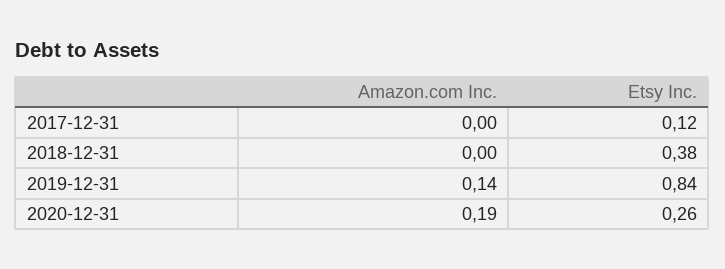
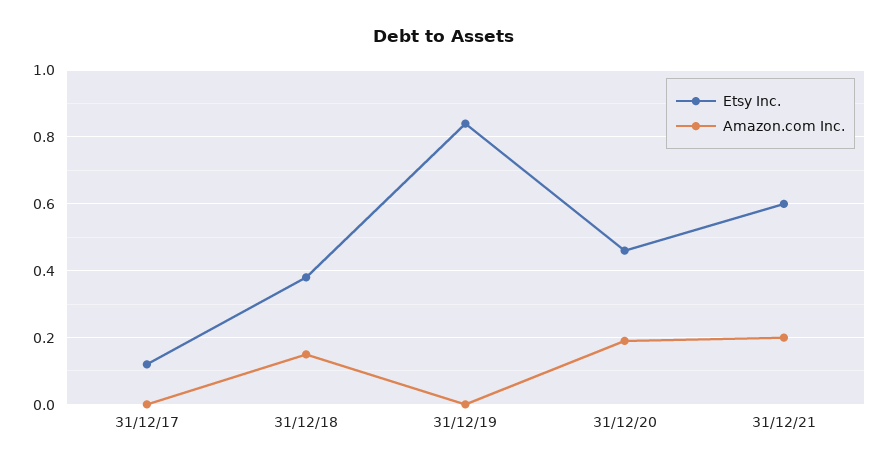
Amazon.com Inc., 2018-12-31: 0 -> 0.15
Amazon.com Inc., 2019-12-31: 0.14 -> 0
Etsy Inc., 2020-12-31: 0.26 -> 0.45
Etsy Inc., 31/12/21: none -> 0.6
Amazon.com Inc., 31/12/21: none -> 0.2

